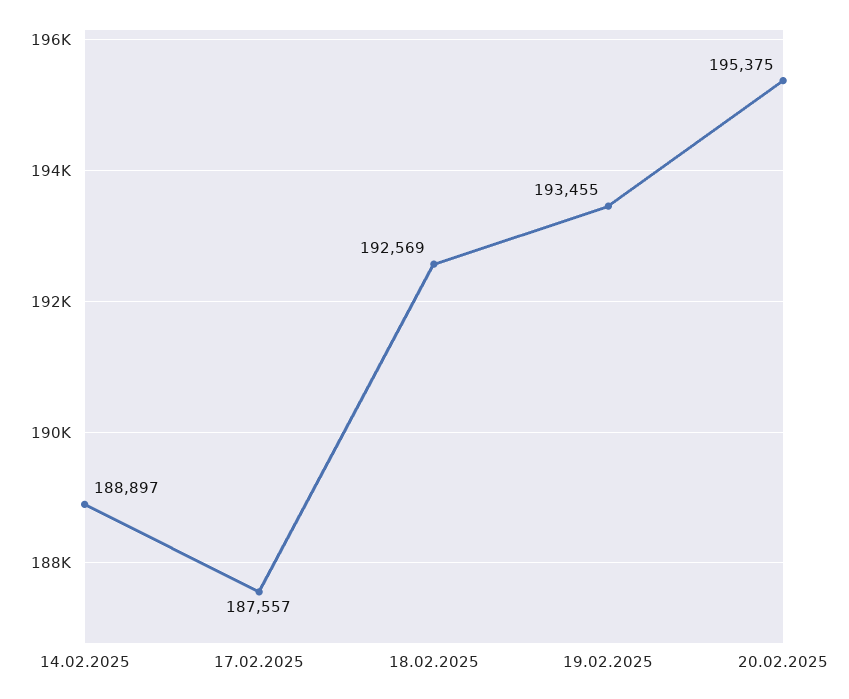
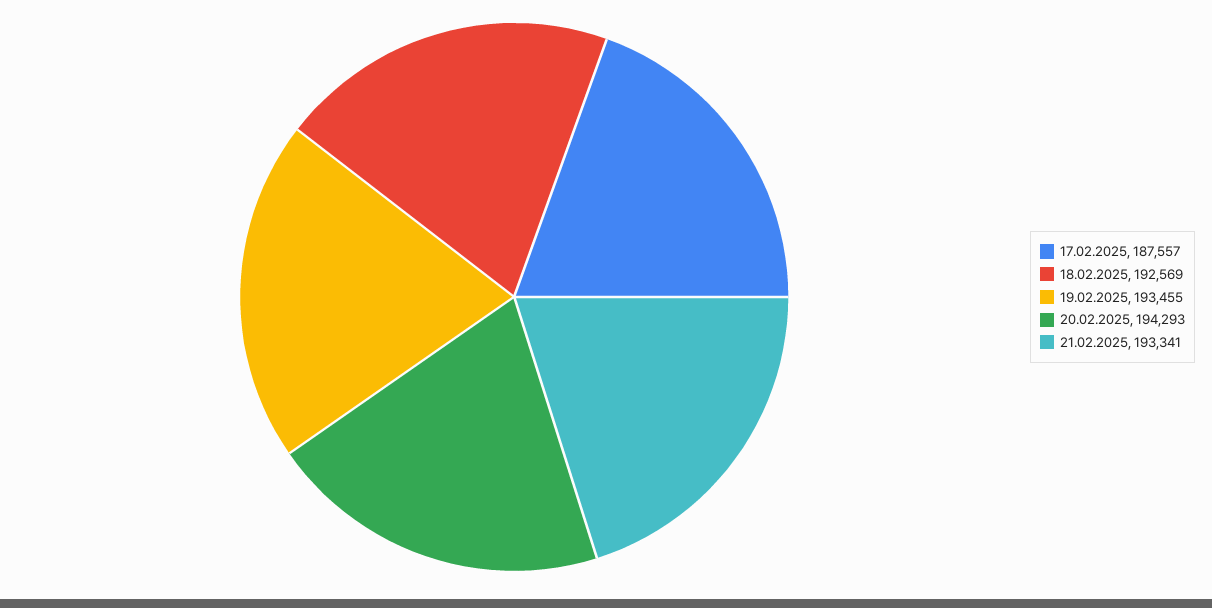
14.02.2025: 188897 -> none
20.02.2025: 195375 -> 194293
21.02.2025: none -> 193341

